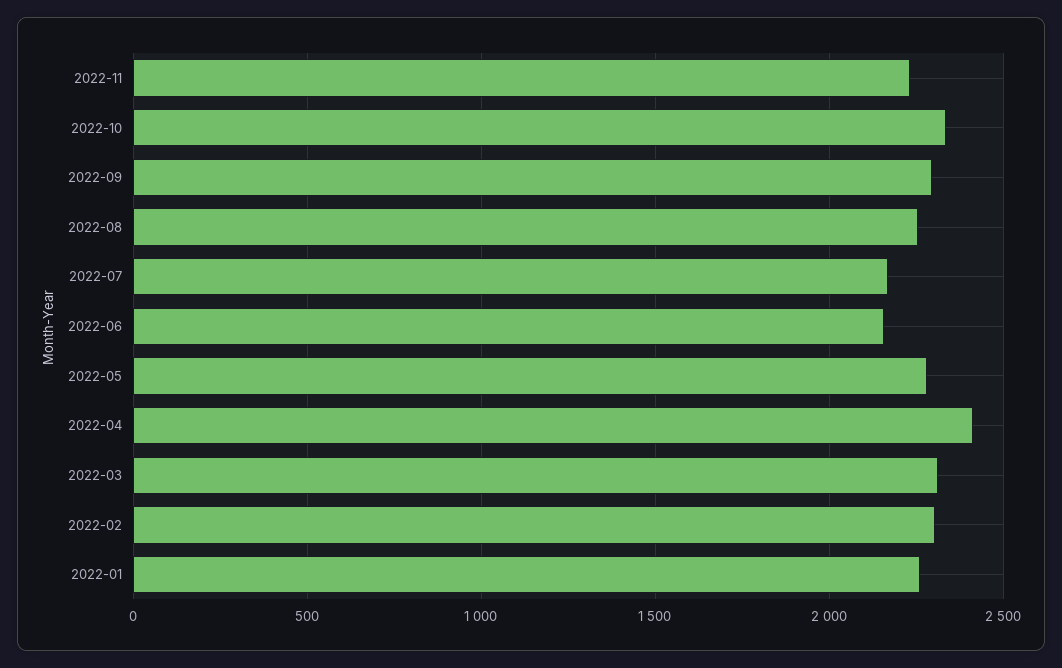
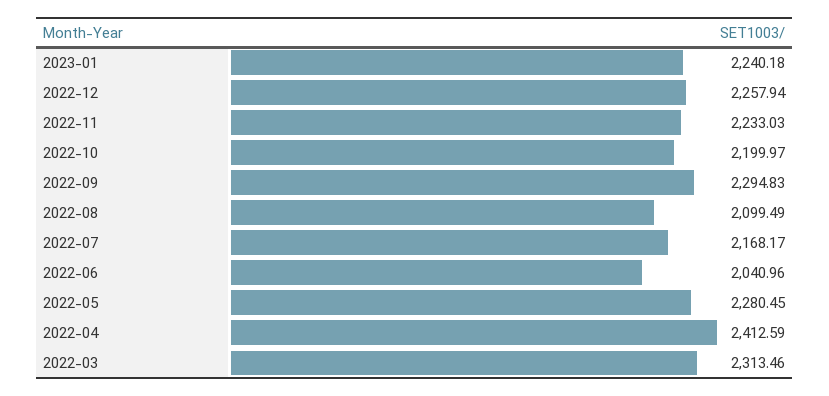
2022-10: 2350 -> 2199.97
2022-08: 2250 -> 2099.49
2022-06: 2150 -> 2040.96
2022-02: 2300 -> none
2022-01: 2250 -> none
2023-01: none -> 2240.18
2022-12: none -> 2257.94

